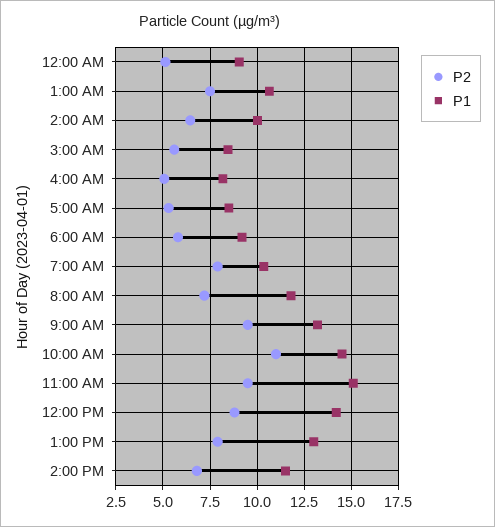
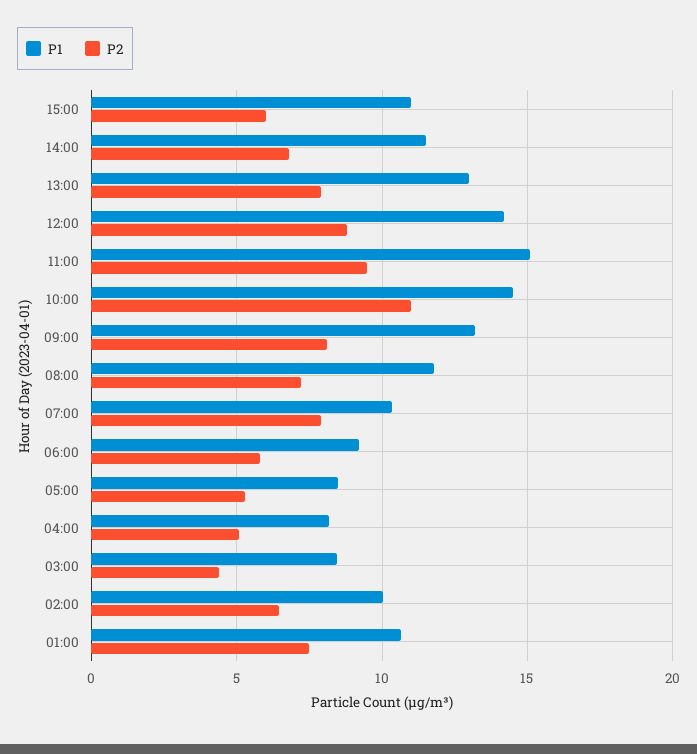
P2, 12:00 AM: 5 -> none
P1, 12:00 AM: 9 -> none
P2, 3:00 AM: 5.5 -> 4.5
P2, 9:00 AM: 9.5 -> 8
P1, 15:00: none -> 11
P2, 15:00: none -> 6

